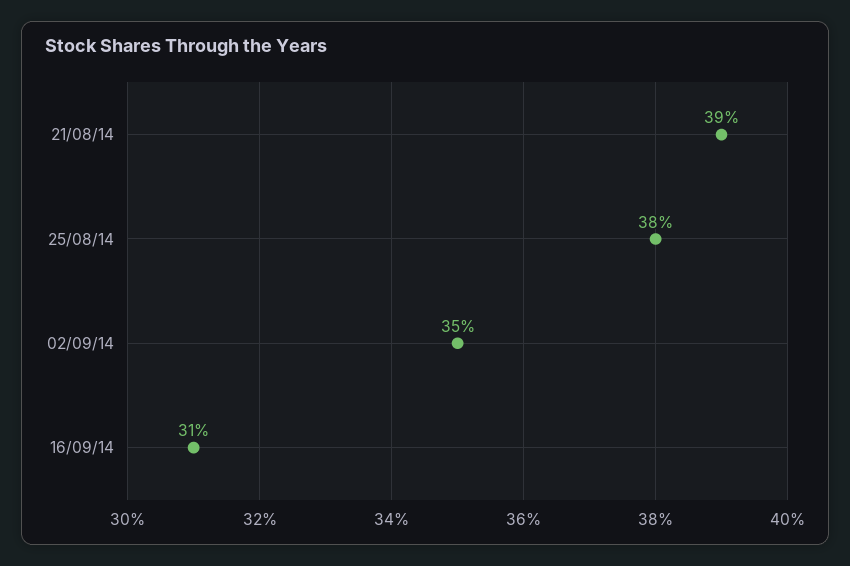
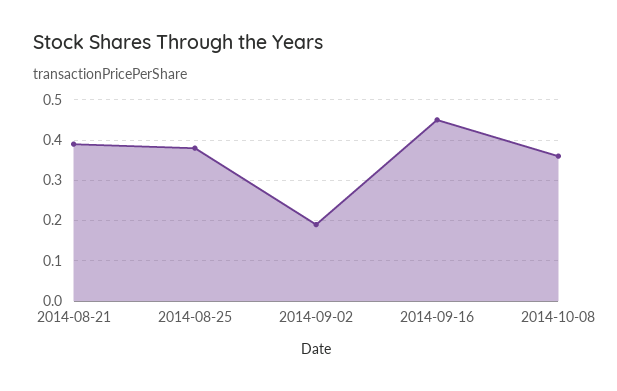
02/09/14: 0.35 -> 0.2
16/09/14: 0.31 -> 0.45
2014-10-08: none -> 0.35

